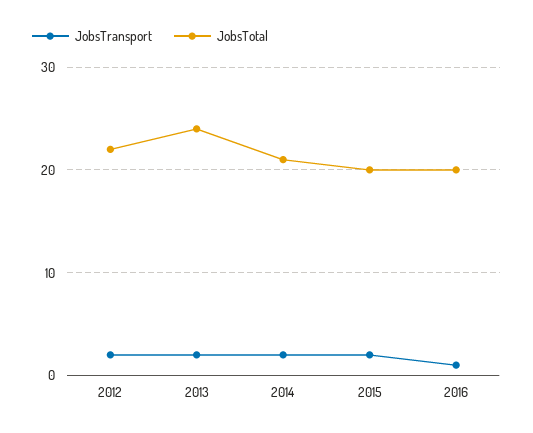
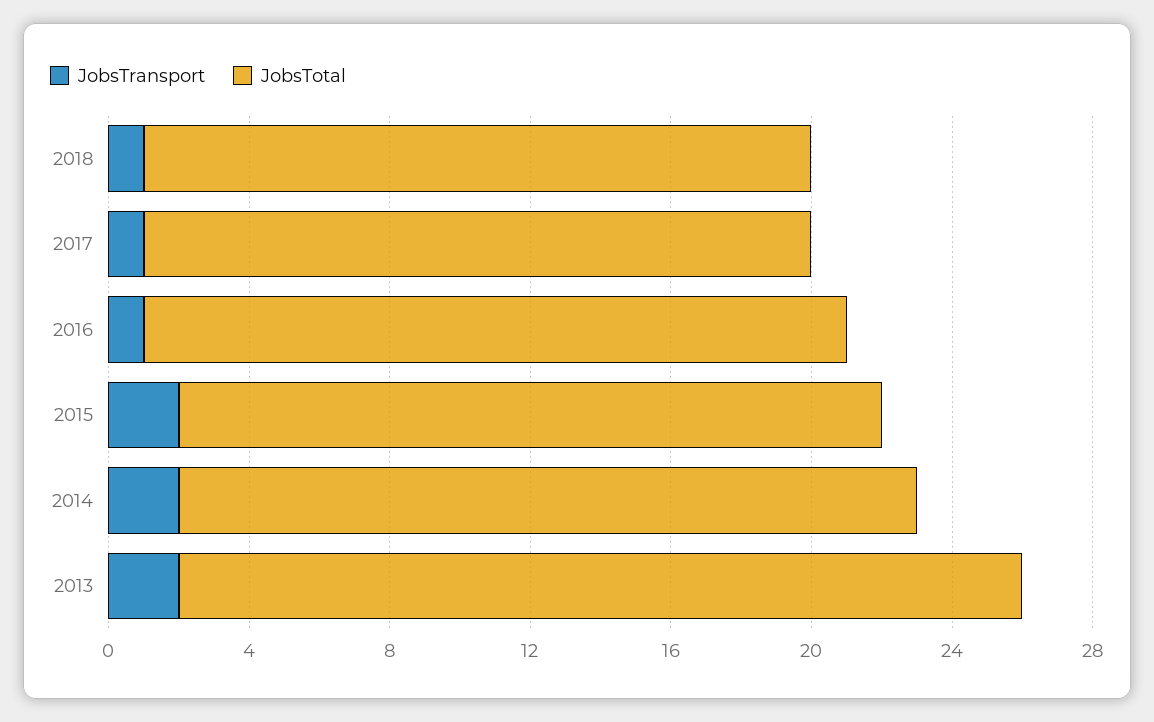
JobsTransport, 2012: 2 -> none
JobsTotal, 2012: 22 -> none
JobsTransport, 2018: none -> 1
JobsTotal, 2018: none -> 19
JobsTransport, 2017: none -> 1
JobsTotal, 2017: none -> 19

